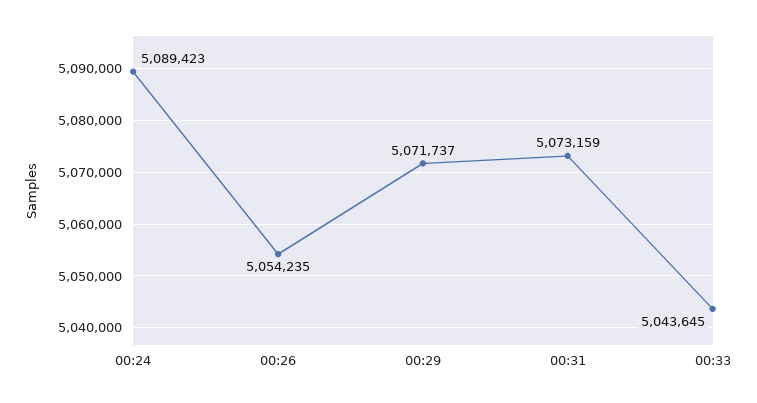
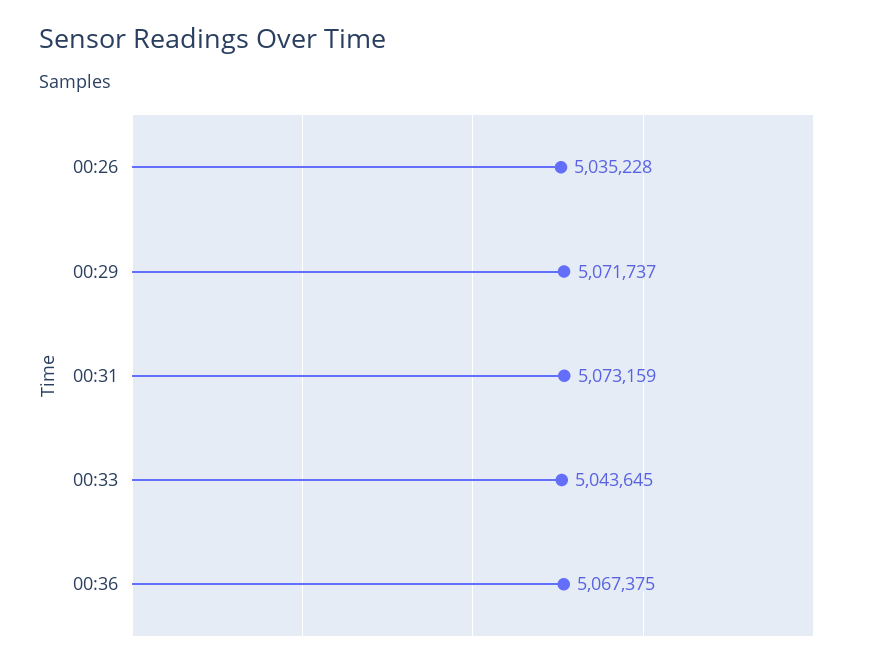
00:24: 5089423 -> none
00:26: 5054235 -> 5035228
00:36: none -> 5067375

